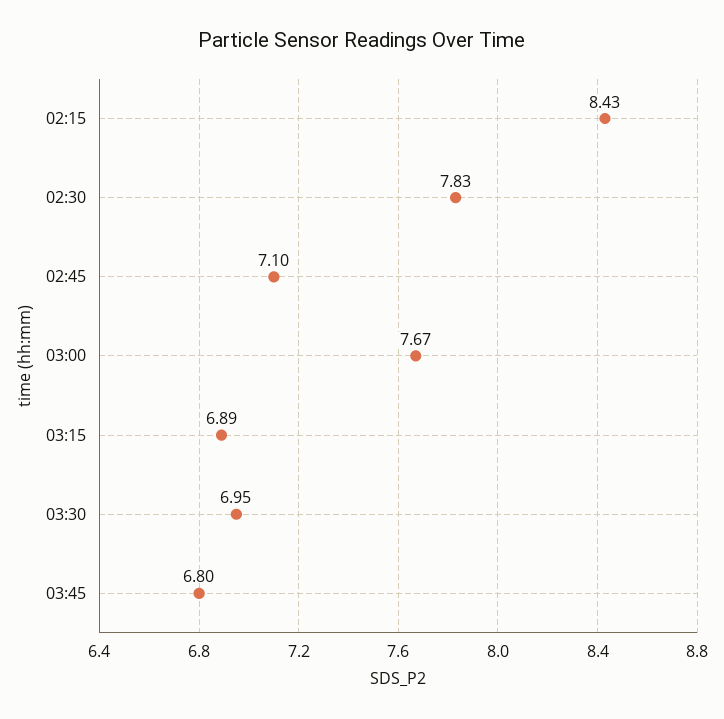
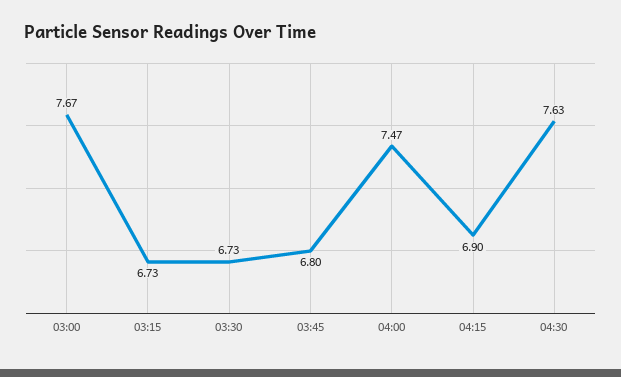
02:15: 8.43 -> none
02:30: 7.83 -> none
02:45: 7.1 -> none
03:15: 6.89 -> 6.73
03:30: 6.95 -> 6.73
04:00: none -> 7.47
04:15: none -> 6.9
04:30: none -> 7.63

